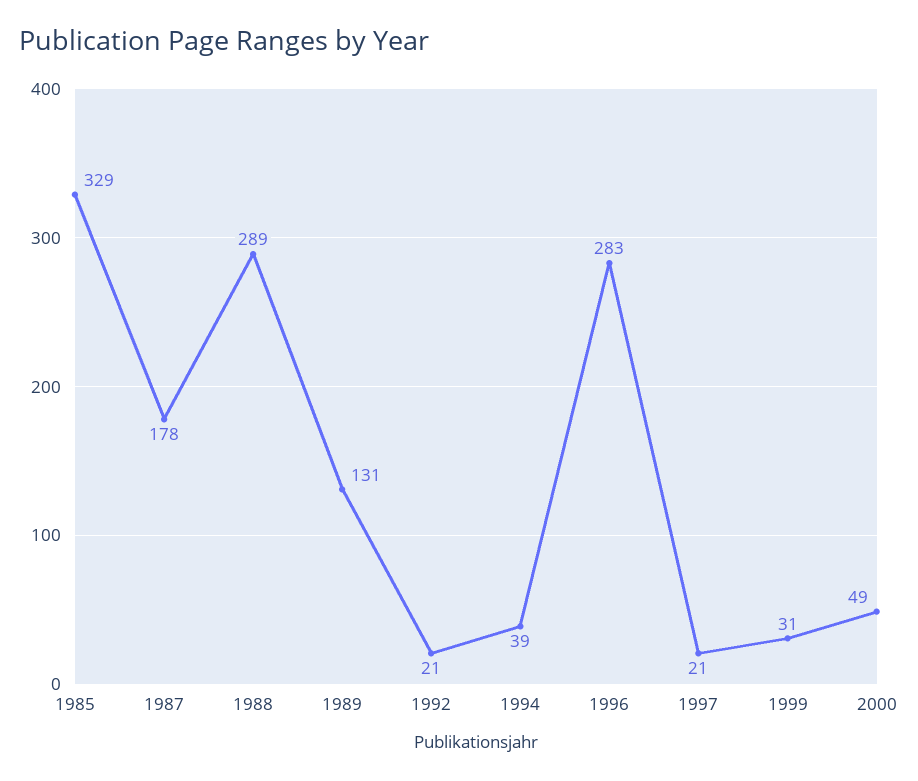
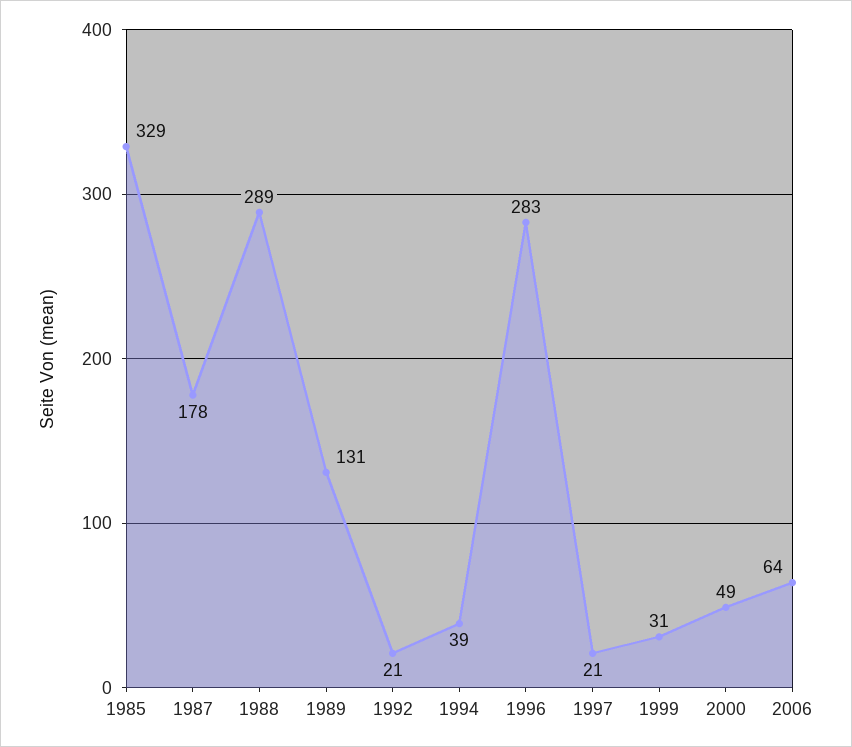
2006: none -> 64

